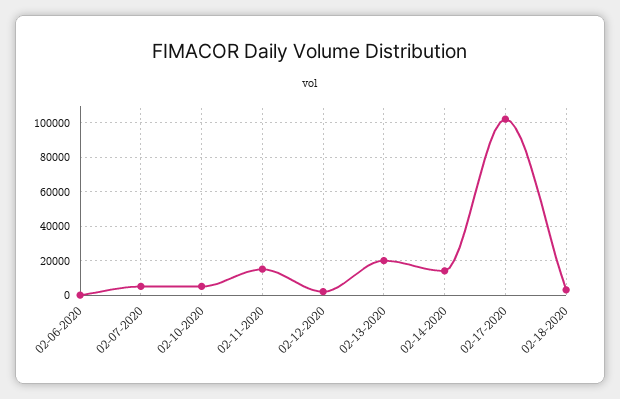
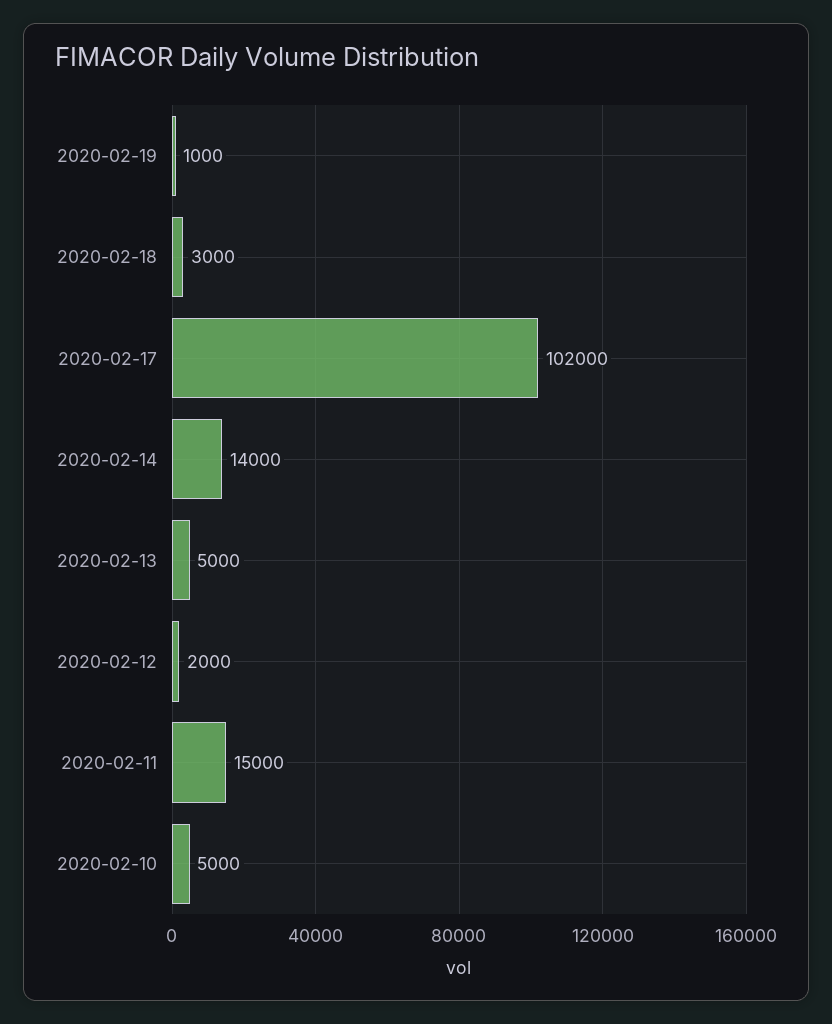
02-06-2020: 0 -> none
02-07-2020: 5000 -> none
02-13-2020: 20000 -> 5000
2020-02-19: none -> 1000

